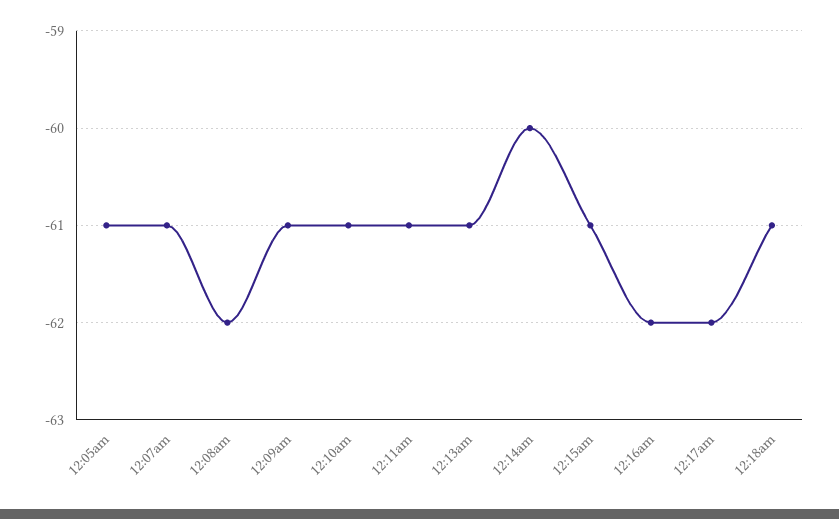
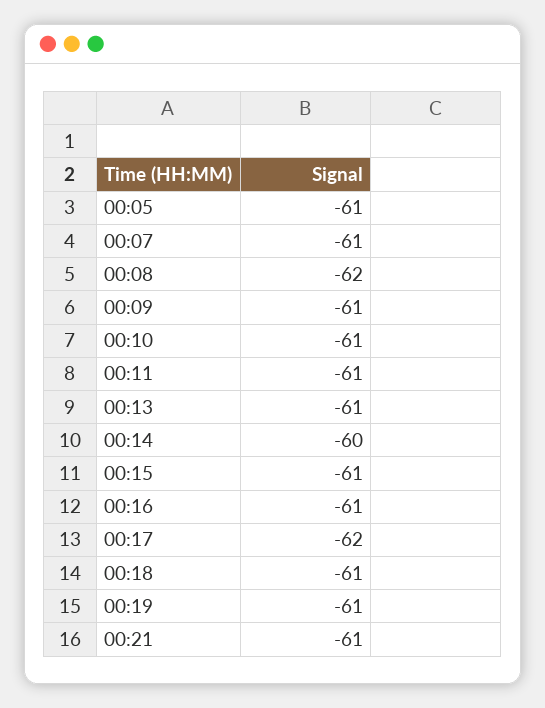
12:16am: -62 -> -61
00:19: none -> -61
00:21: none -> -61

